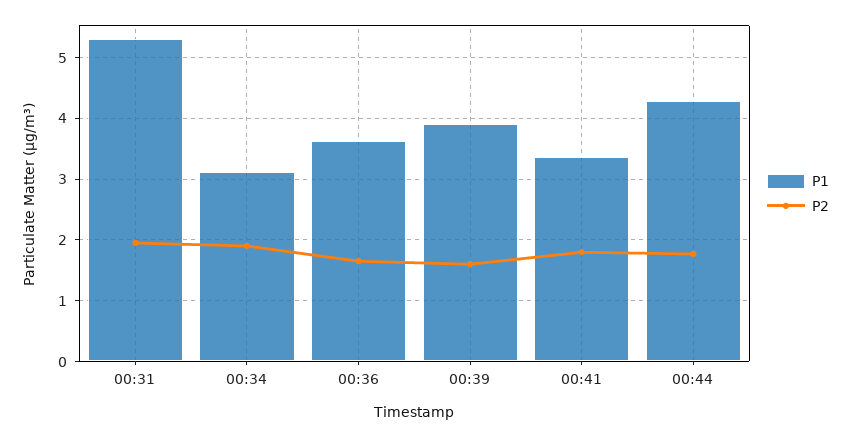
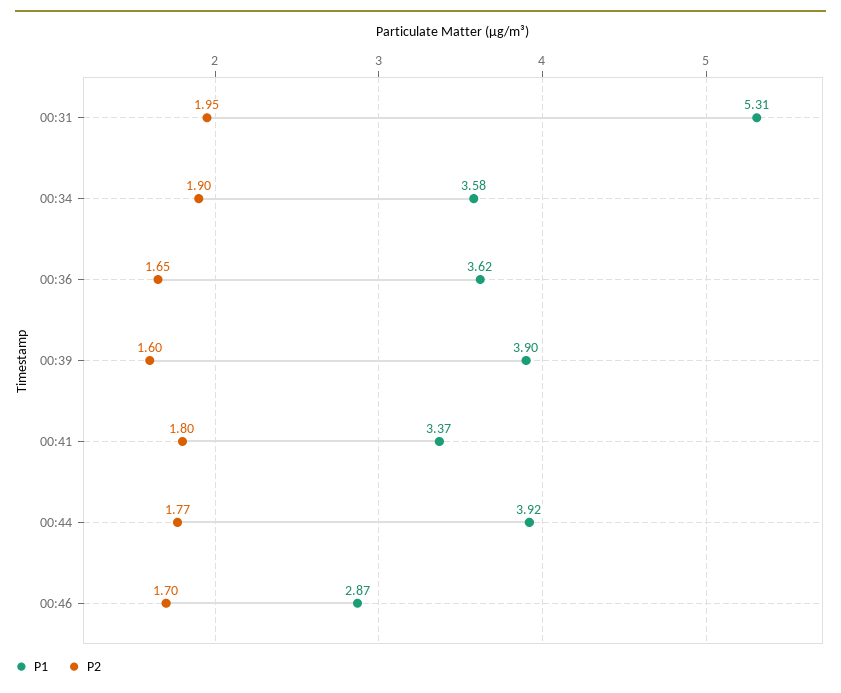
P1, 00:34: 3.1 -> 3.58
P1, 00:44: 4.3 -> 3.92
P1, 00:46: none -> 2.87
P2, 00:46: none -> 1.7

